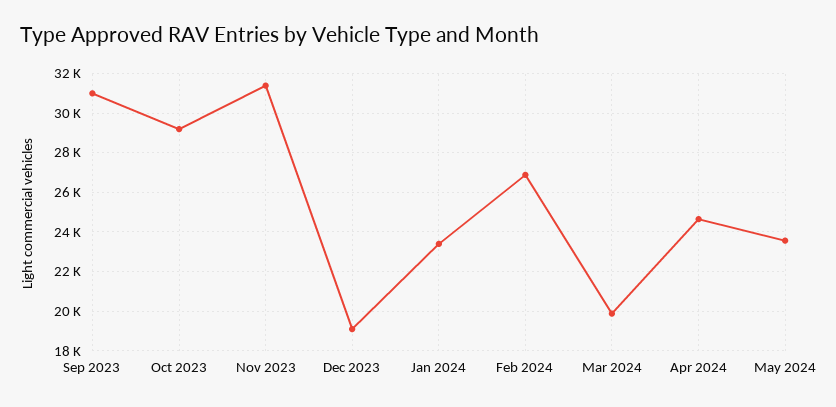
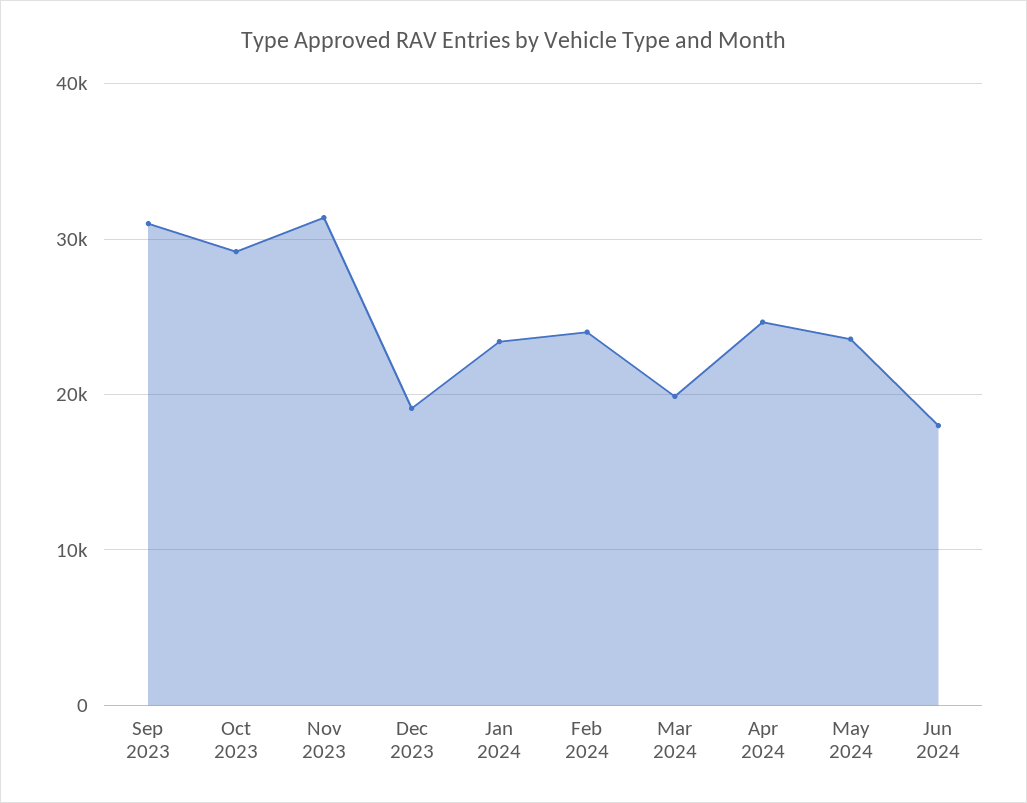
Feb 2024: 27000 -> 24000
Jun 2024: none -> 18000

